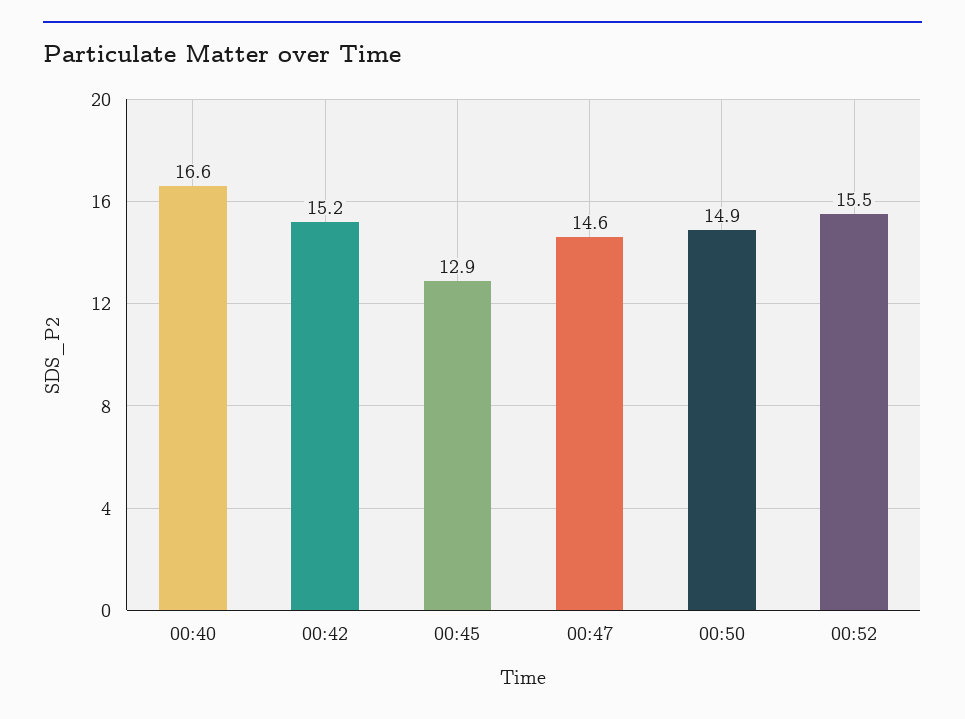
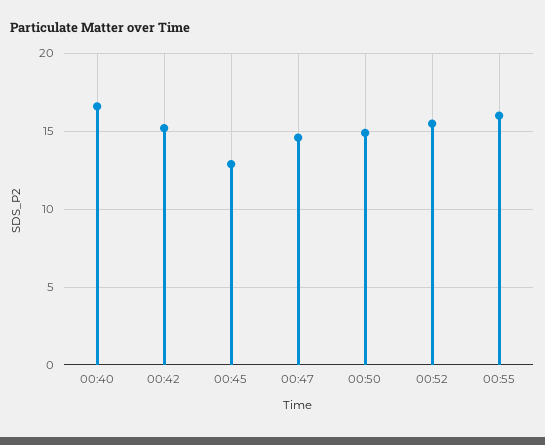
00:55: none -> 16

